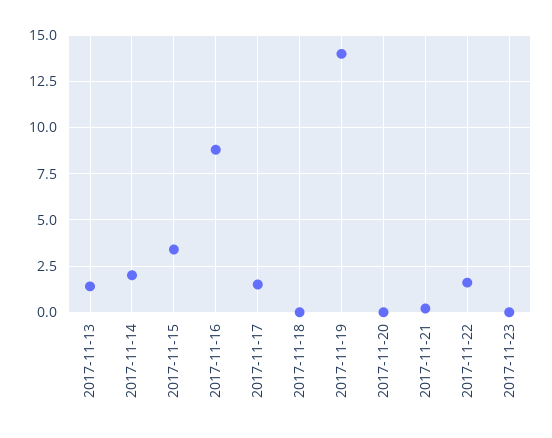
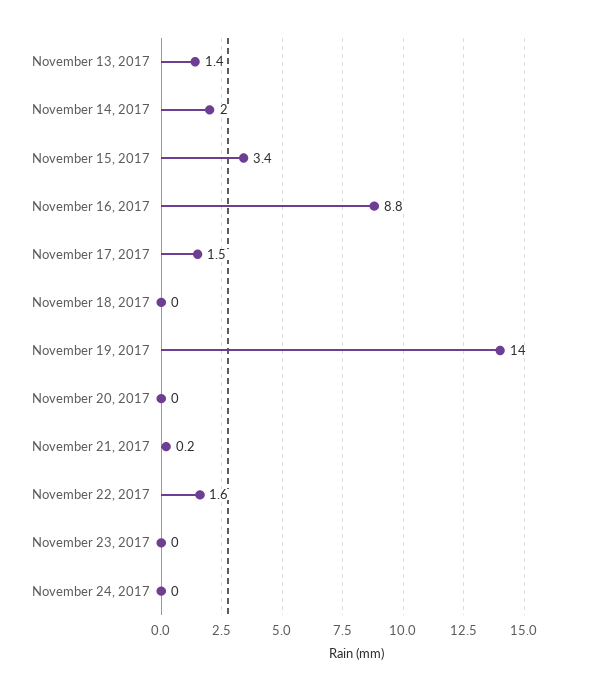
November 24, 2017: none -> 0

